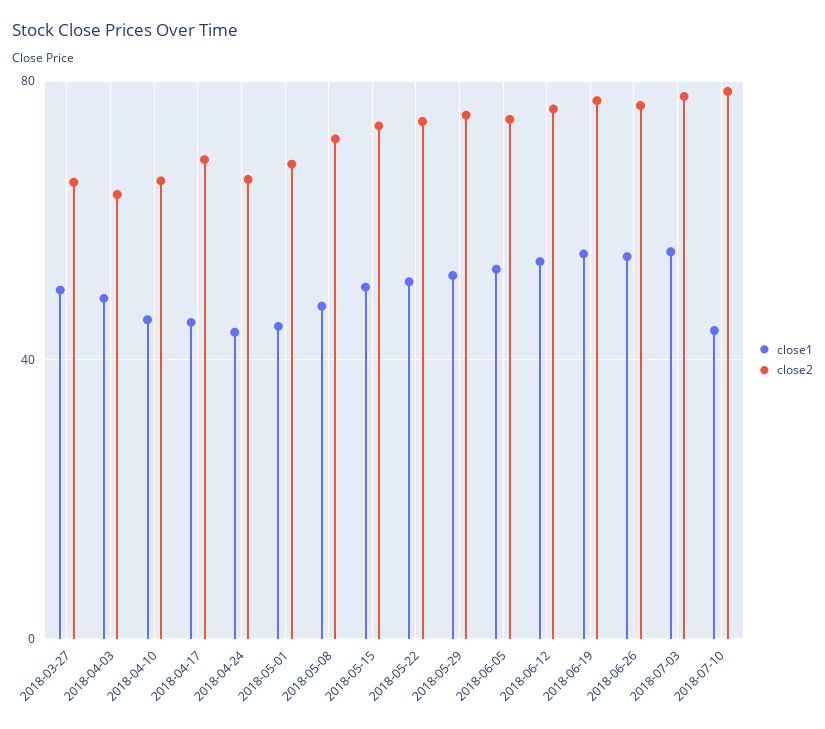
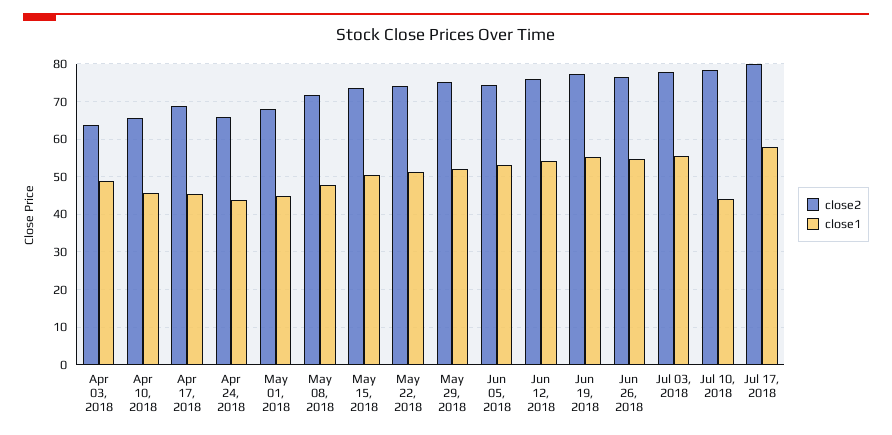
close1, 2018-03-27: 50 -> none
close2, 2018-03-27: 65 -> none
close2, Jul 17, 2018: none -> 80
close1, Jul 17, 2018: none -> 58

